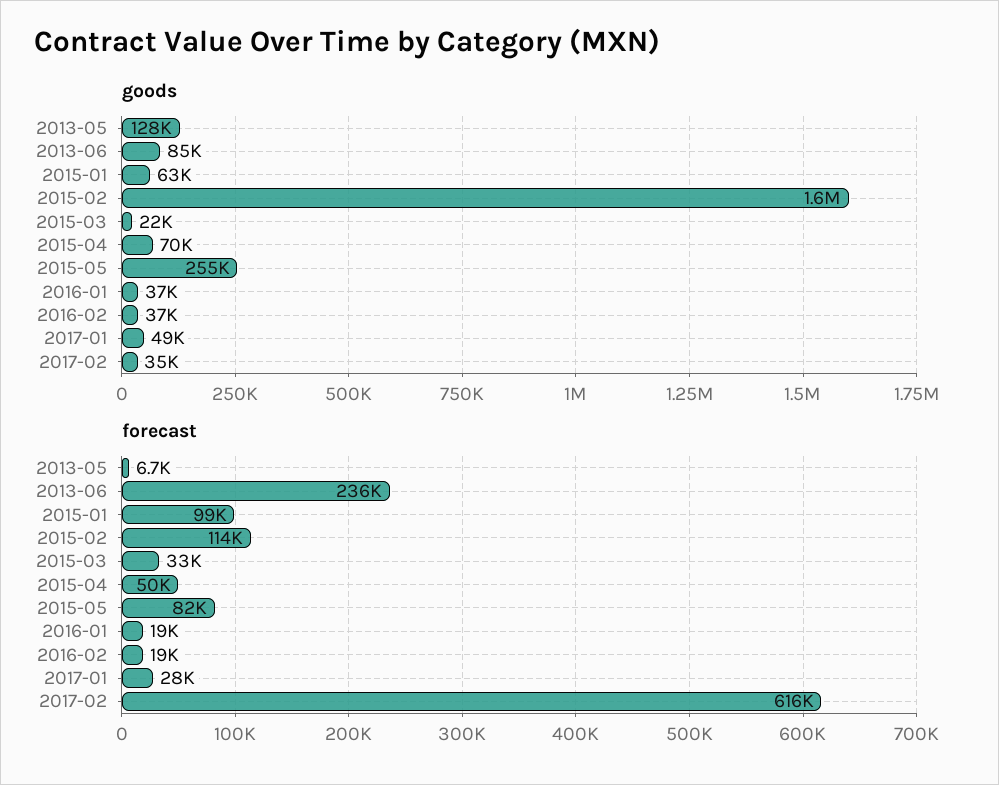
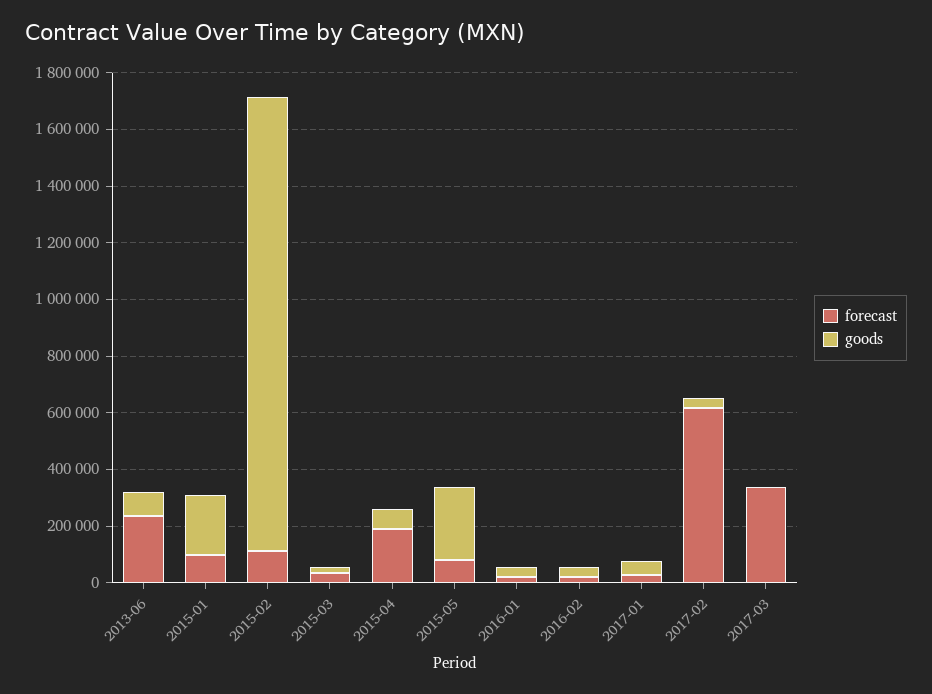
goods, 2013-05: 128000 -> none
goods, 2015-01: 63000 -> 200000
forecast, 2013-05: 6700 -> none
forecast, 2015-04: 50000 -> 200000
forecast, 2017-03: none -> 350000
goods, 2017-03: none -> 0

